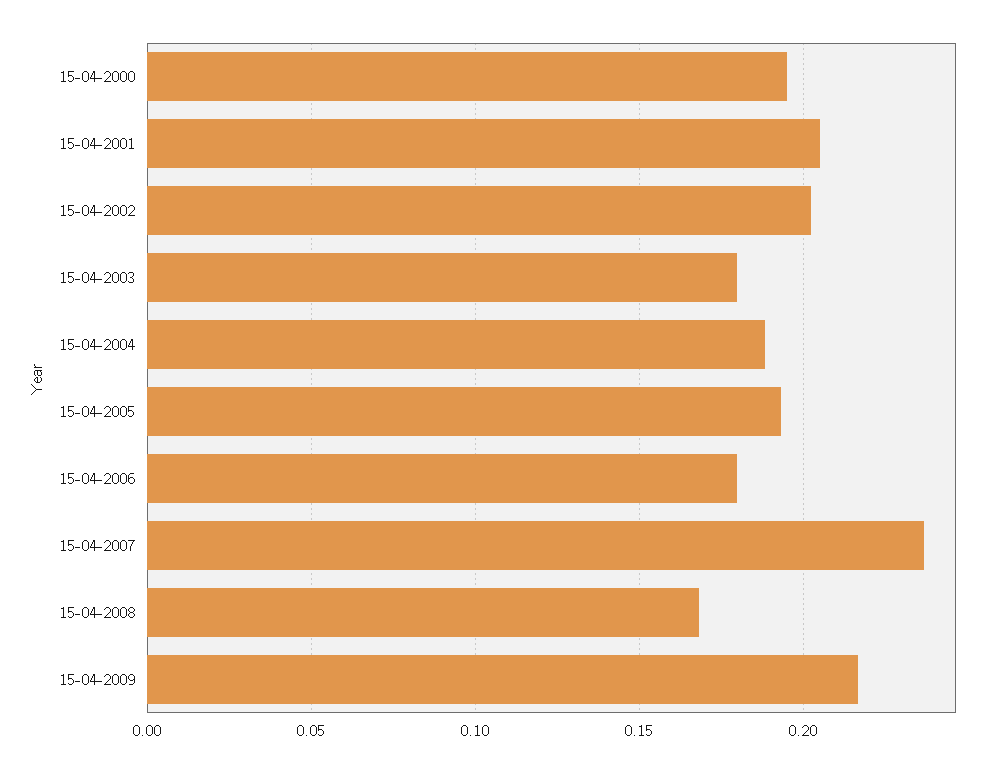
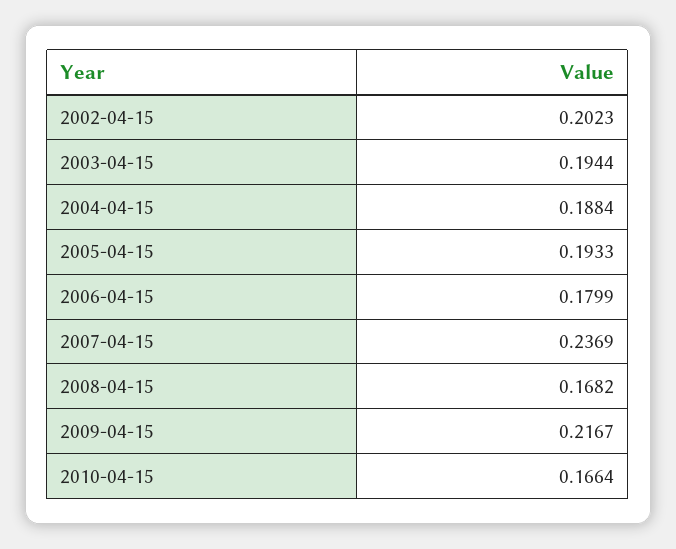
15-04-2000: 0.195 -> none
15-04-2001: 0.205 -> none
15-04-2003: 0.18 -> 0.1944
2010-04-15: none -> 0.1664

